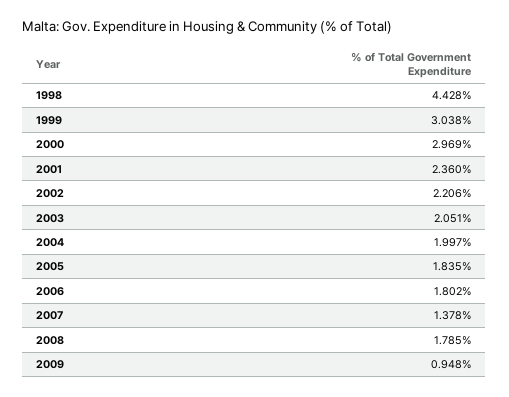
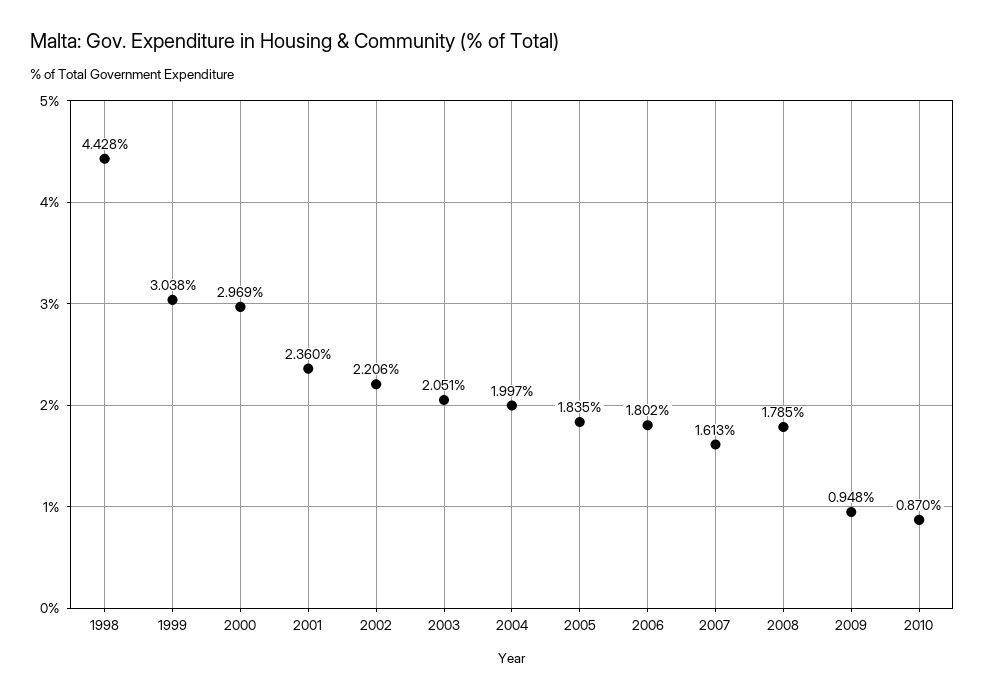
2007: 1.378 -> 1.613
2010: none -> 0.87

